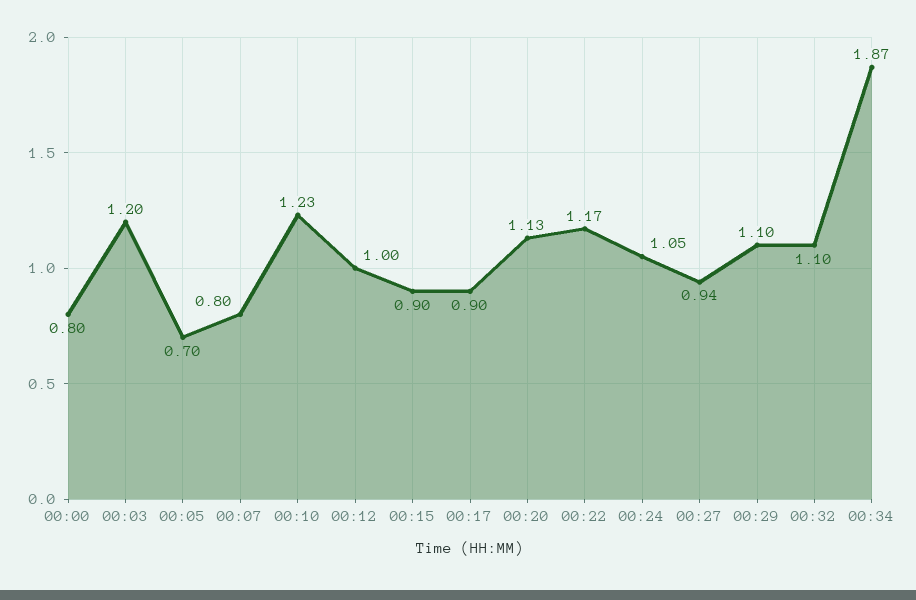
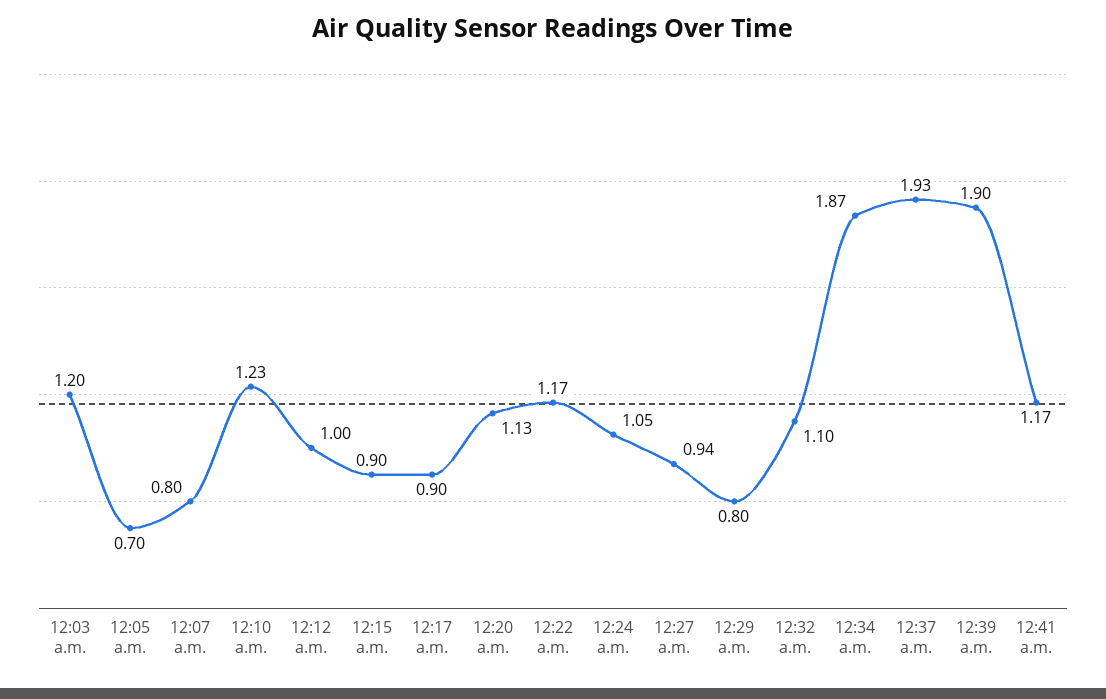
00:00: 0.8 -> none
00:29: 1.1 -> 0.8
12:37 a.m.: none -> 1.93
12:39 a.m.: none -> 1.9
12:41 a.m.: none -> 1.17

